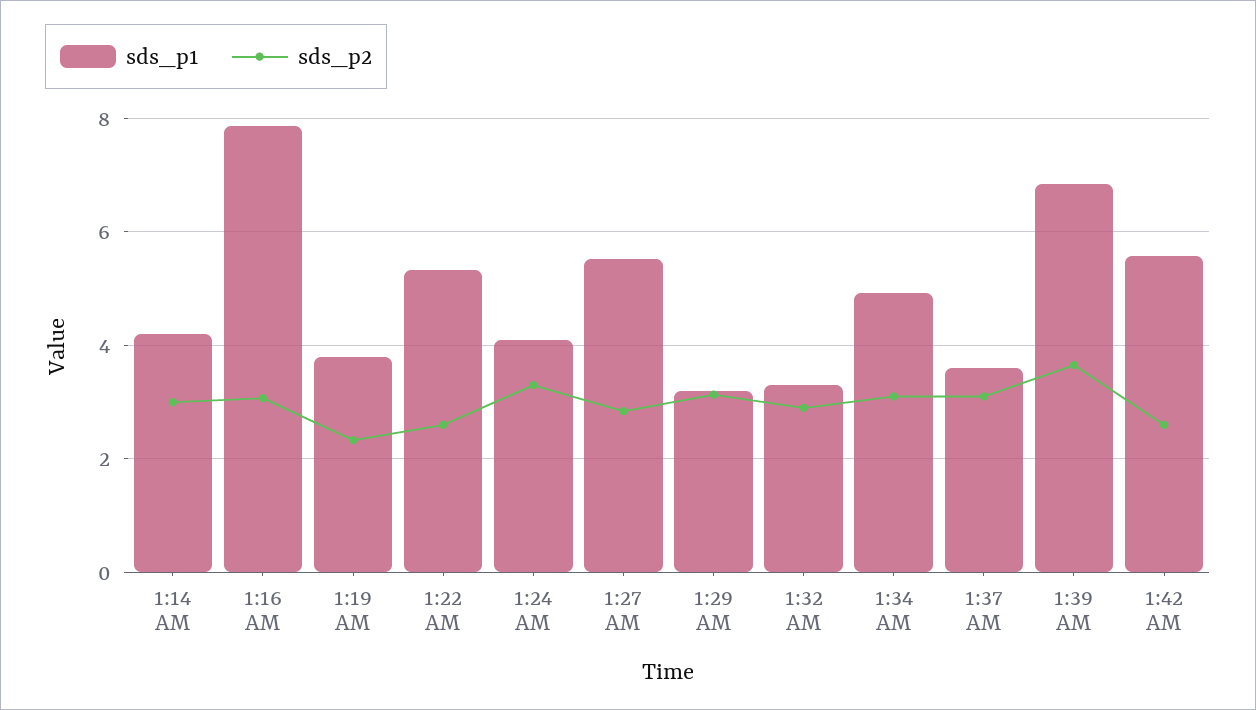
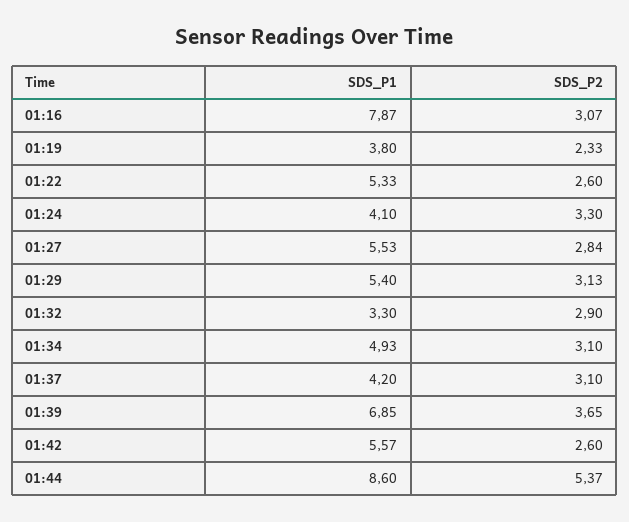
sds_p1, 1:14 AM: 4.2 -> none
sds_p2, 1:14 AM: 3 -> none
sds_p1, 1:29 AM: 3.2 -> 5.4
sds_p1, 1:37 AM: 3.6 -> 4.2
sds_p1, 01:44: none -> 8.6
sds_p2, 01:44: none -> 5.37

